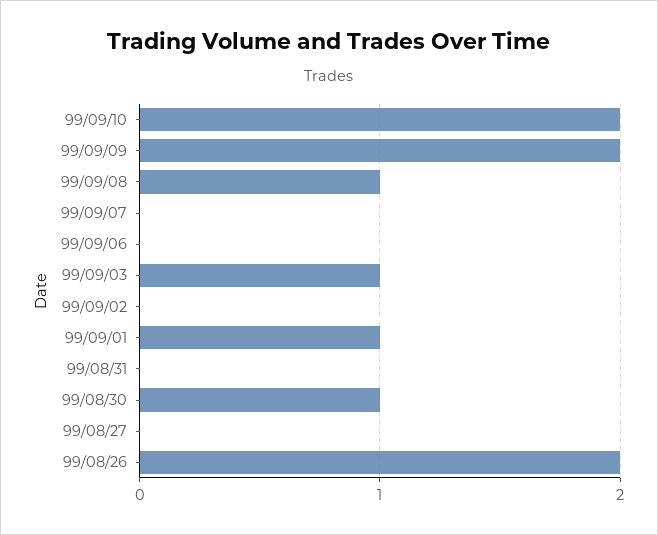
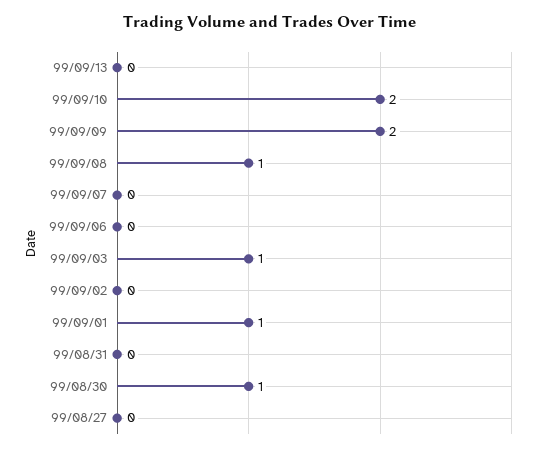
99/08/26: 2 -> none
99/09/13: none -> 0

